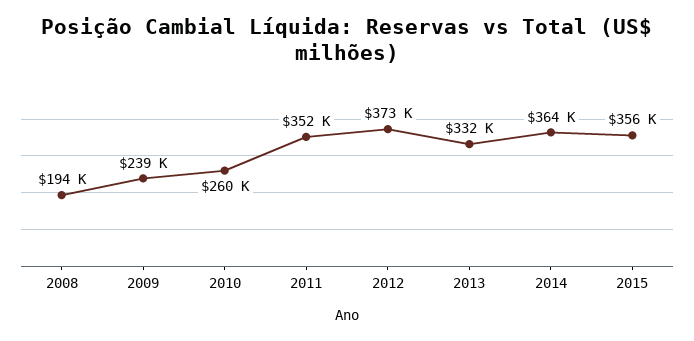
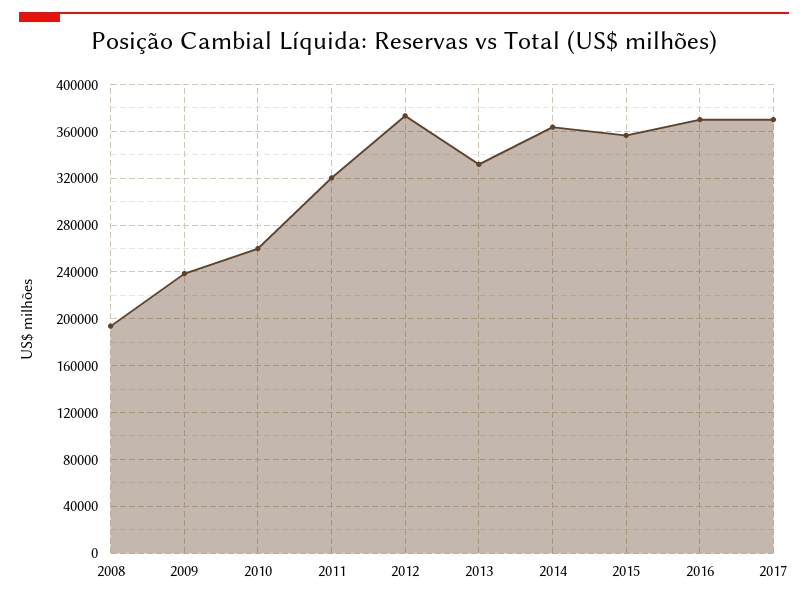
2011: 352000 -> 320000
2016: none -> 370000
2017: none -> 370000

